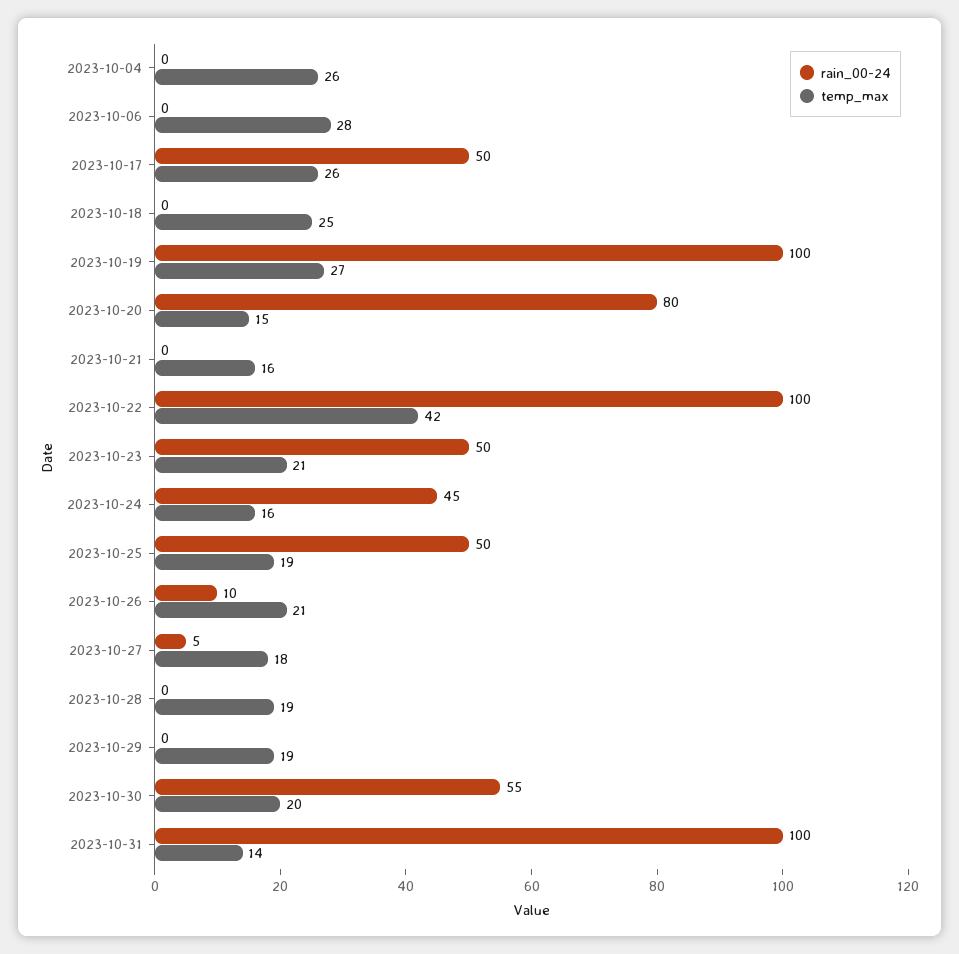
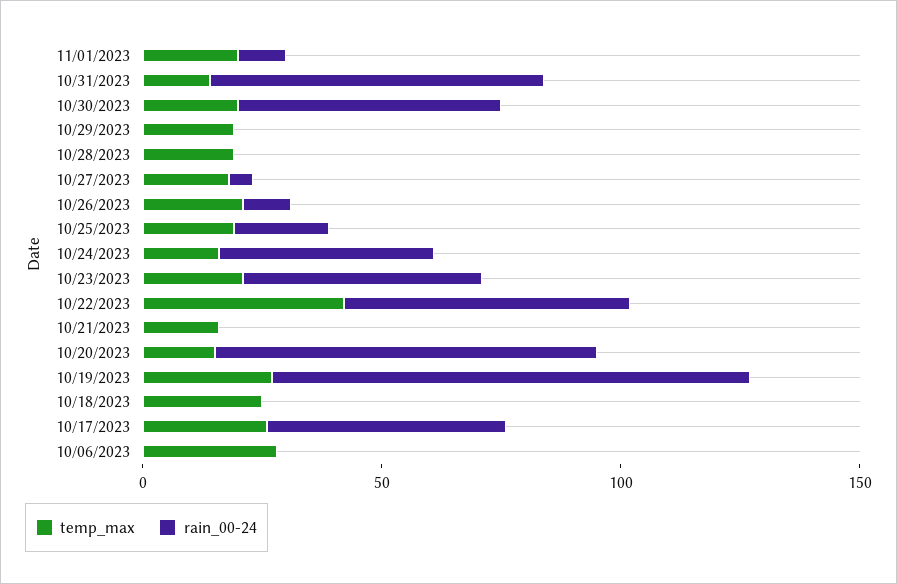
rain_00-24, 2023-10-04: 0 -> none
temp_max, 2023-10-04: 26 -> none
rain_00-24, 2023-10-22: 100 -> 60
rain_00-24, 2023-10-25: 50 -> 20
rain_00-24, 2023-10-31: 100 -> 70
temp_max, 11/01/2023: none -> 20
rain_00-24, 11/01/2023: none -> 10

